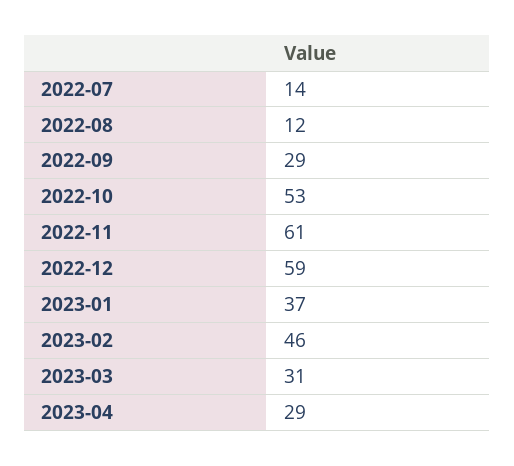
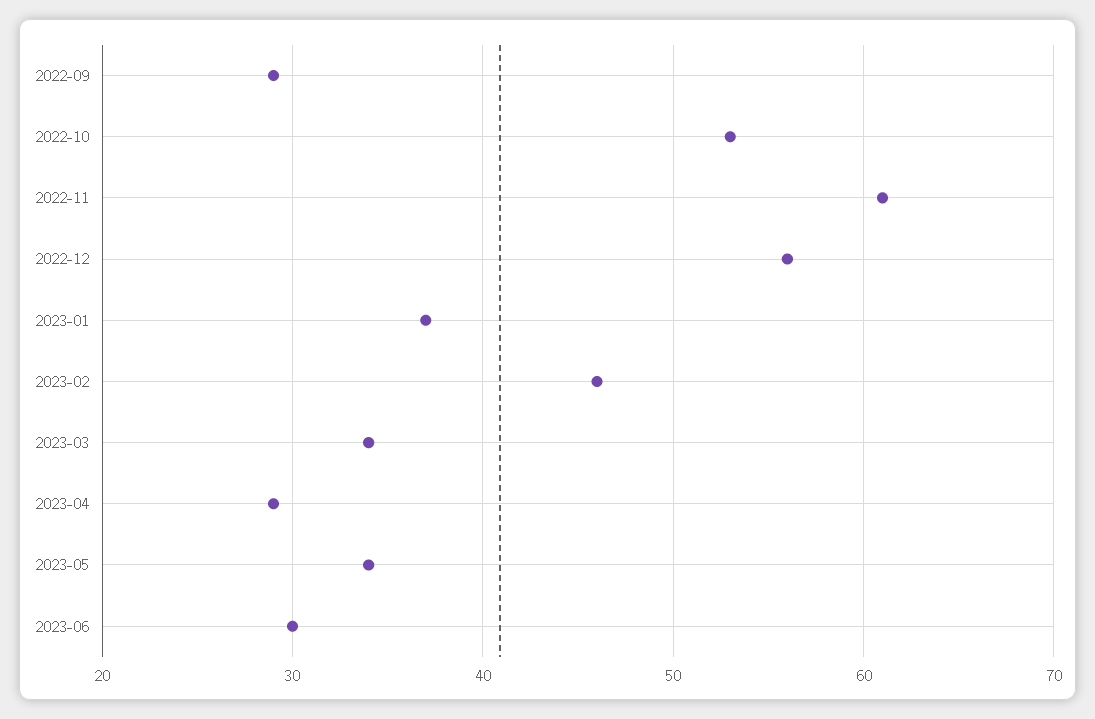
2022-07: 14 -> none
2022-08: 12 -> none
2022-12: 59 -> 56
2023-03: 31 -> 34
2023-05: none -> 34
2023-06: none -> 30

